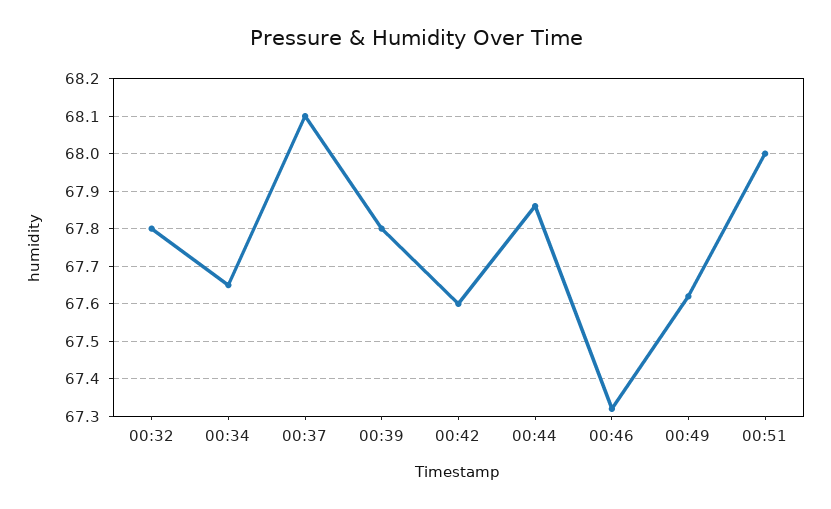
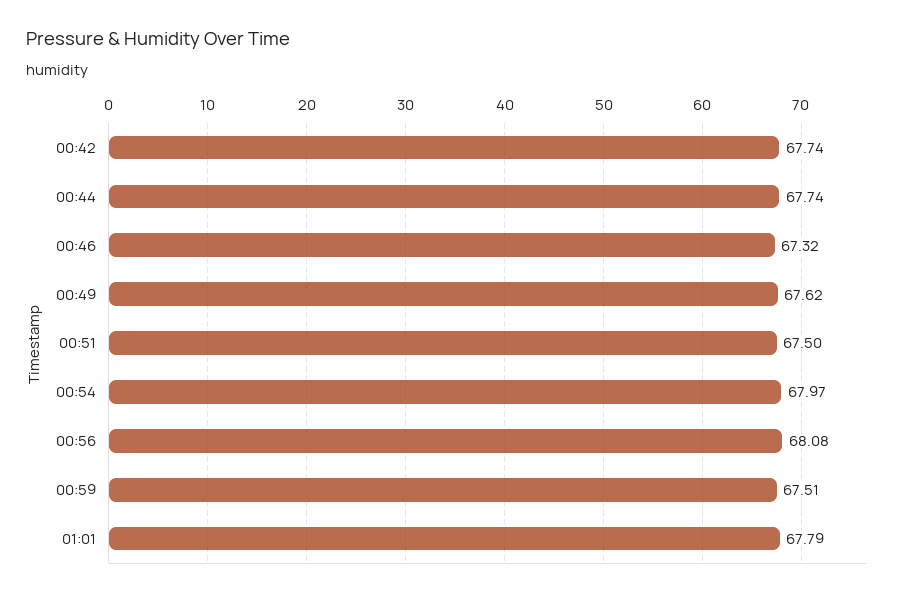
00:32: 67.8 -> none
00:34: 67.65 -> none
00:37: 68.1 -> none
00:39: 67.8 -> none
00:42: 67.6 -> 67.74
00:44: 67.85 -> 67.74
00:51: 68 -> 67.5
00:54: none -> 67.97
00:56: none -> 68.08
00:59: none -> 67.51
01:01: none -> 67.79

